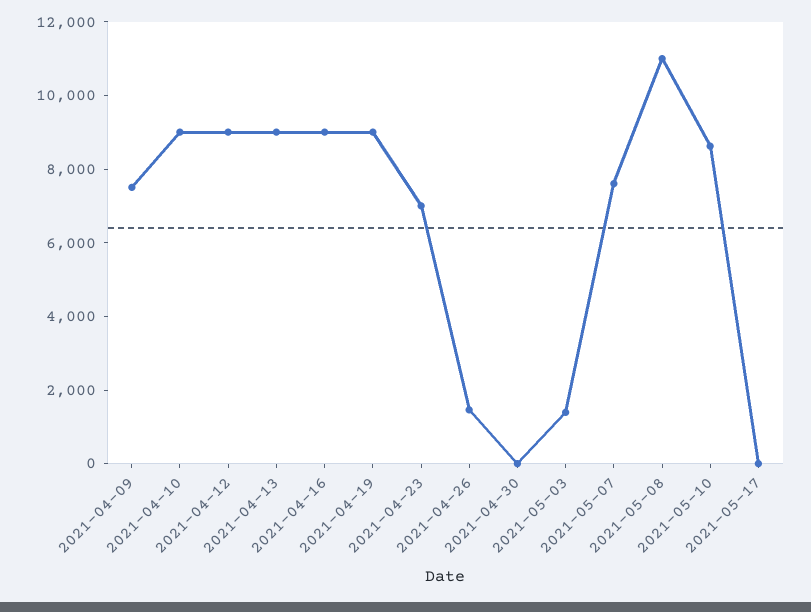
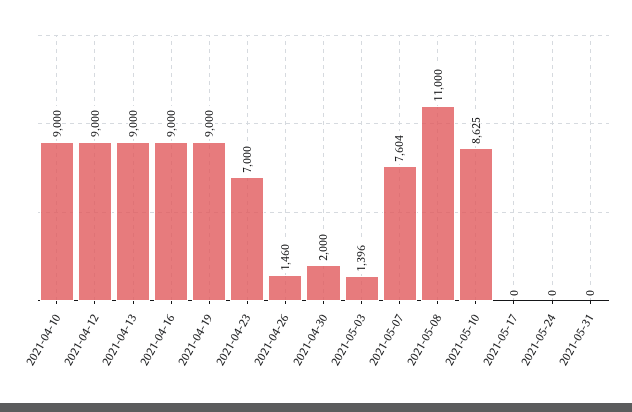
2021-04-09: 7500 -> none
2021-04-30: 0 -> 2000
2021-05-24: none -> 0
2021-05-31: none -> 0

